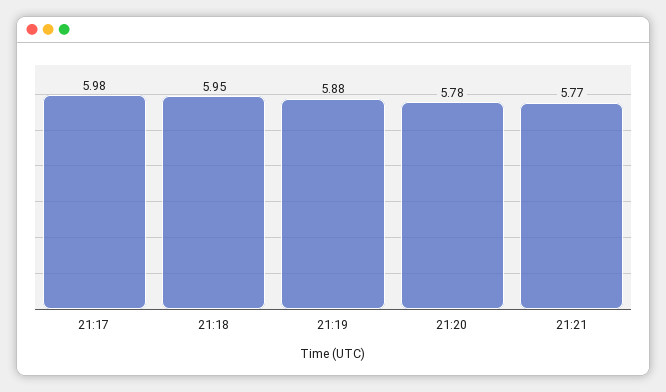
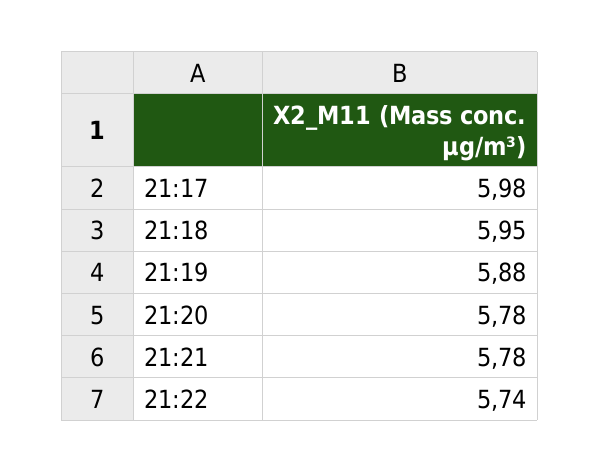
21:21: 5.77 -> 5.78
21:22: none -> 5.74

